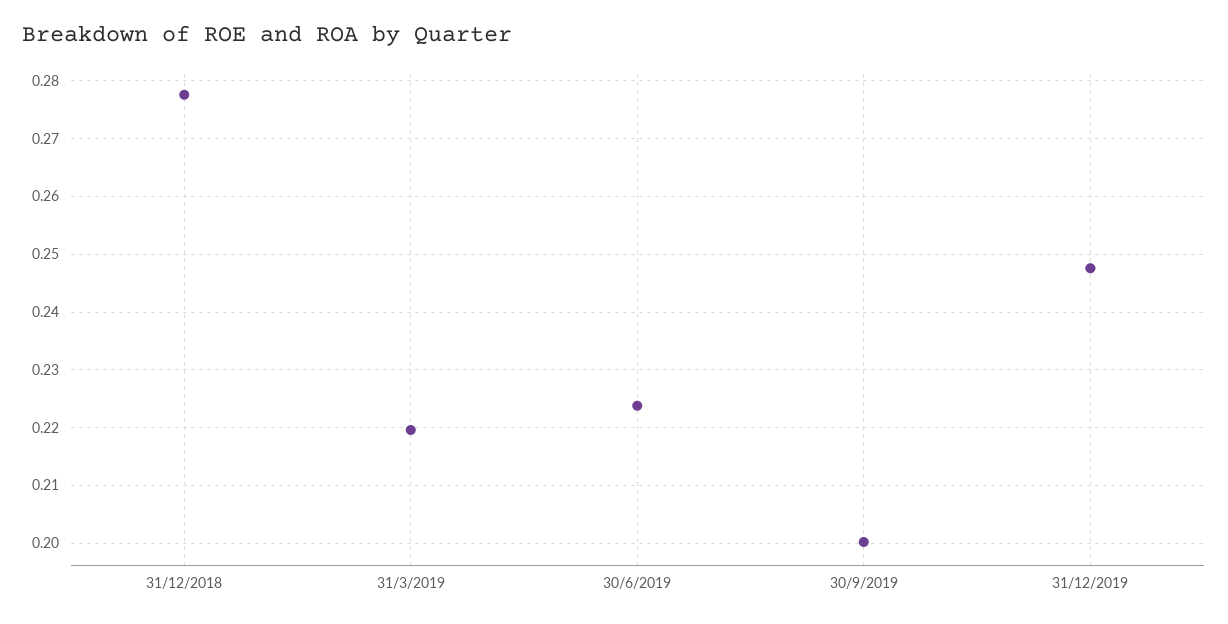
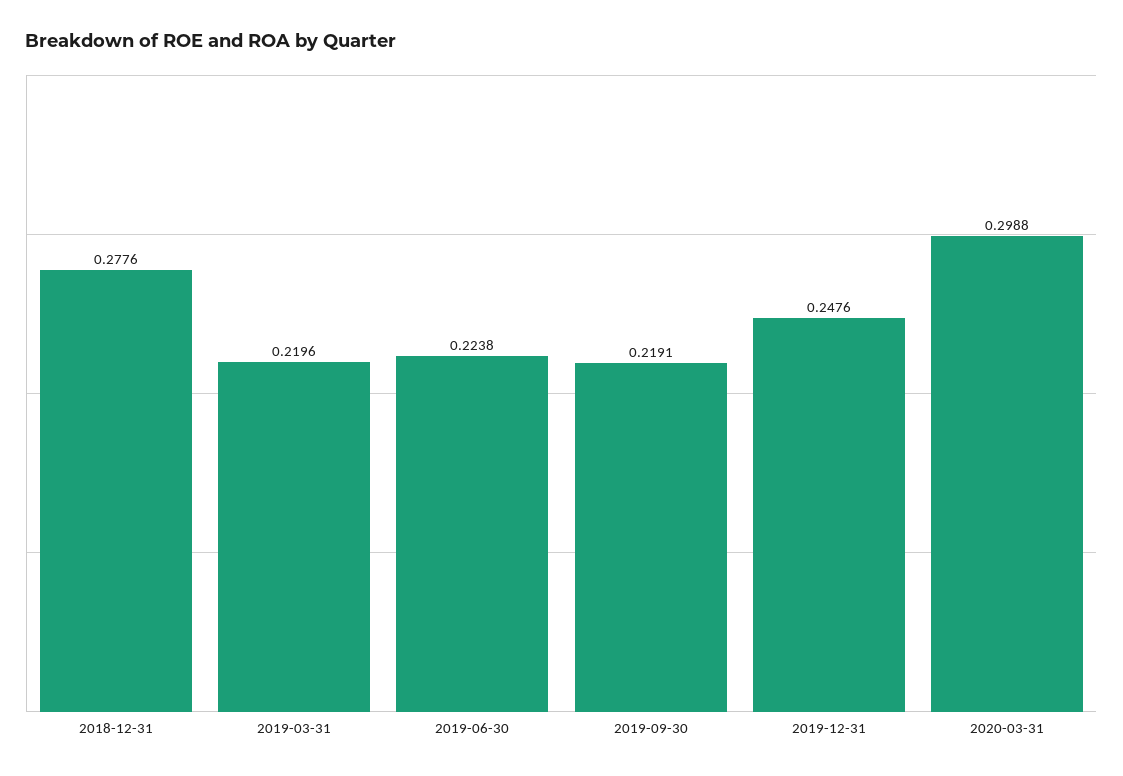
30/9/2019: 0.2 -> 0.2191
2020-03-31: none -> 0.2988

